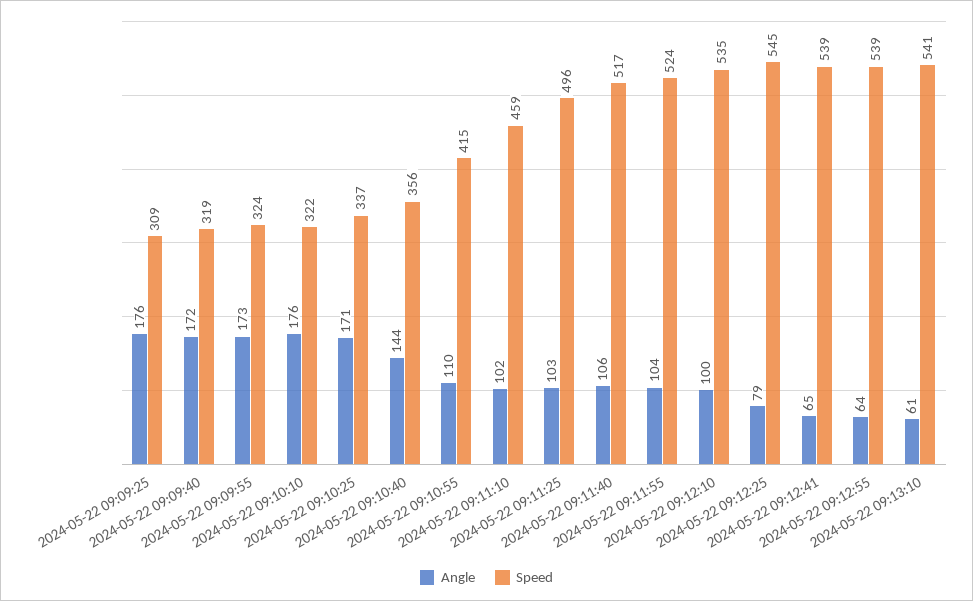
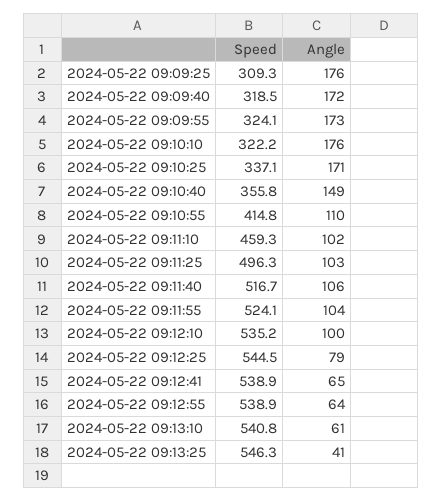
Angle, 2024-05-22 09:10:40: 144 -> 149
Speed, 2024-05-22 09:13:25: none -> 546.3
Angle, 2024-05-22 09:13:25: none -> 41

